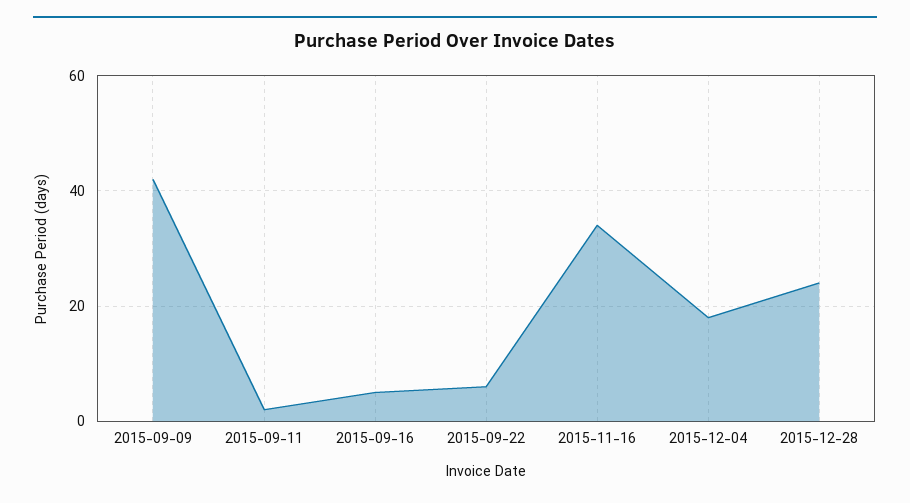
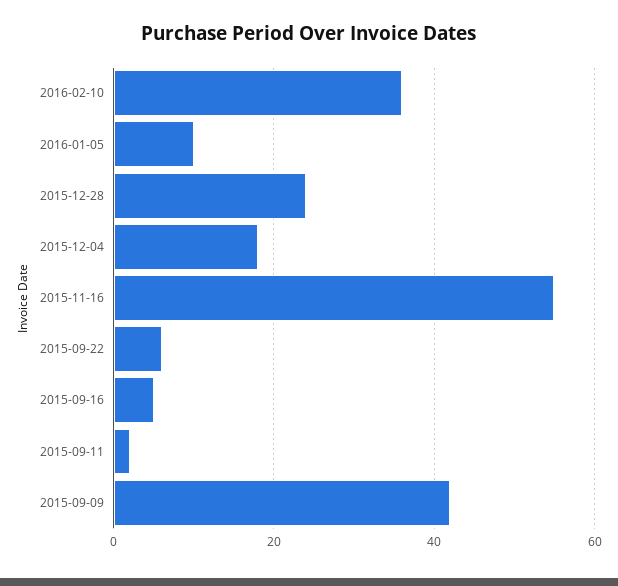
2015-11-16: 35 -> 55
2016-02-10: none -> 35
2016-01-05: none -> 10

